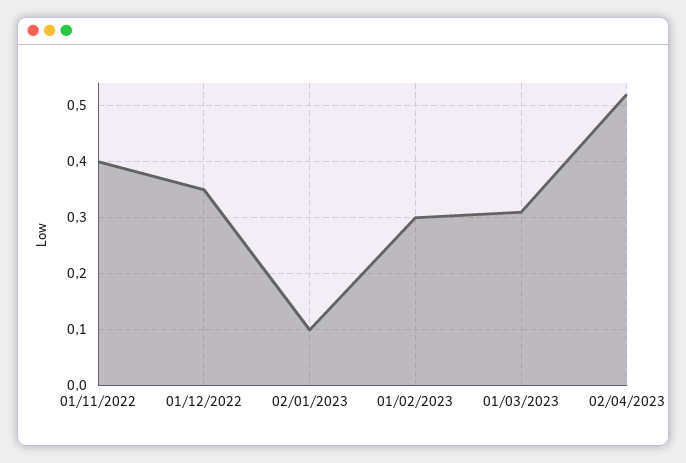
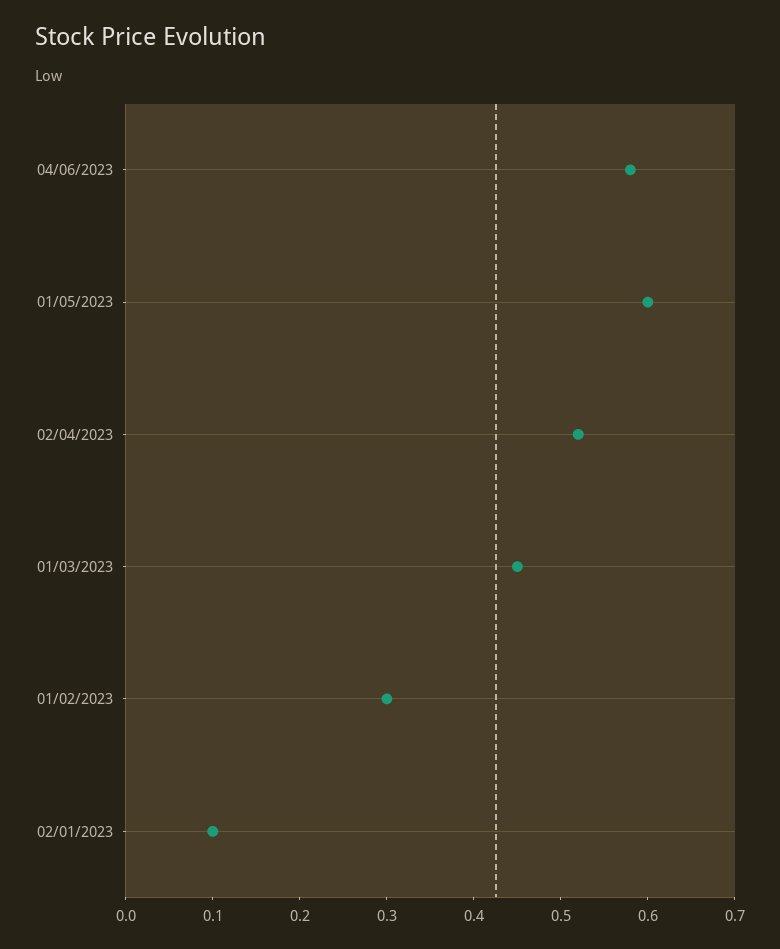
01/11/2022: 0.4 -> none
01/12/2022: 0.35 -> none
01/03/2023: 0.3 -> 0.45
04/06/2023: none -> 0.58
01/05/2023: none -> 0.6

